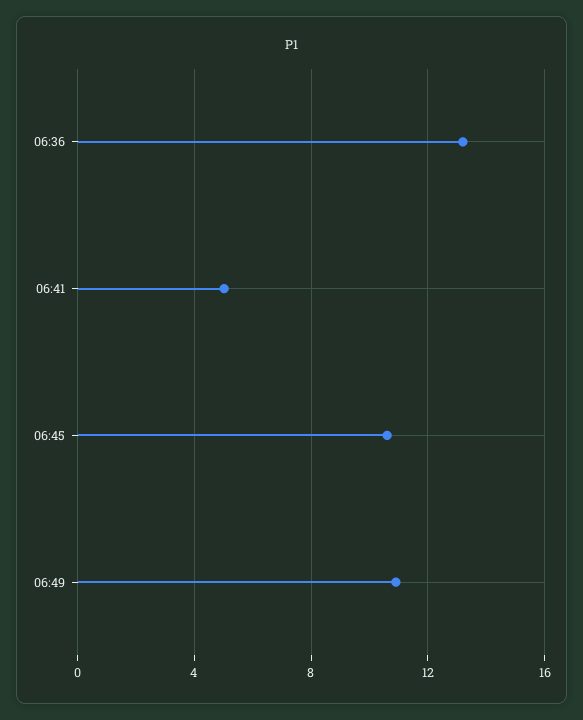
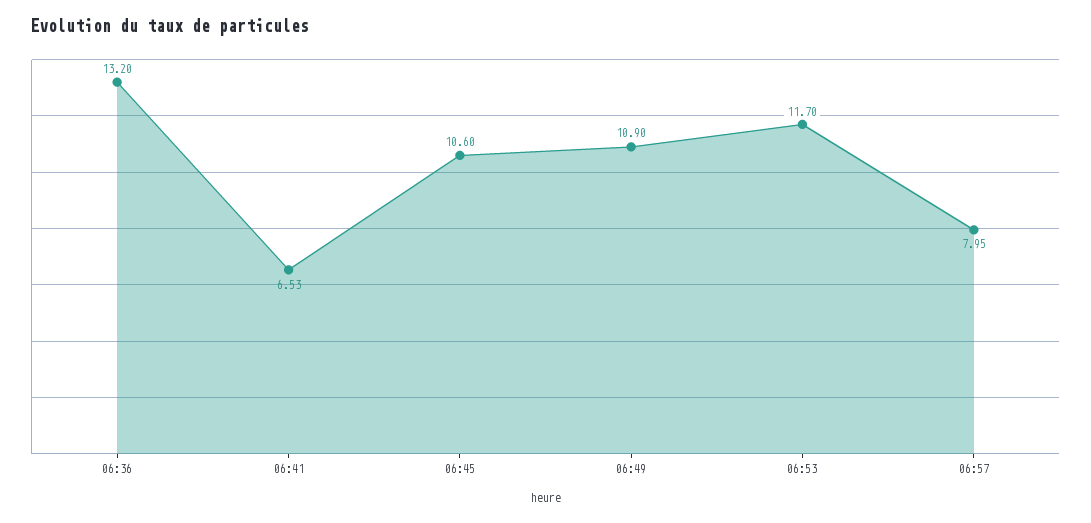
06:41: 5 -> 6.53
06:53: none -> 11.7
06:57: none -> 7.95

